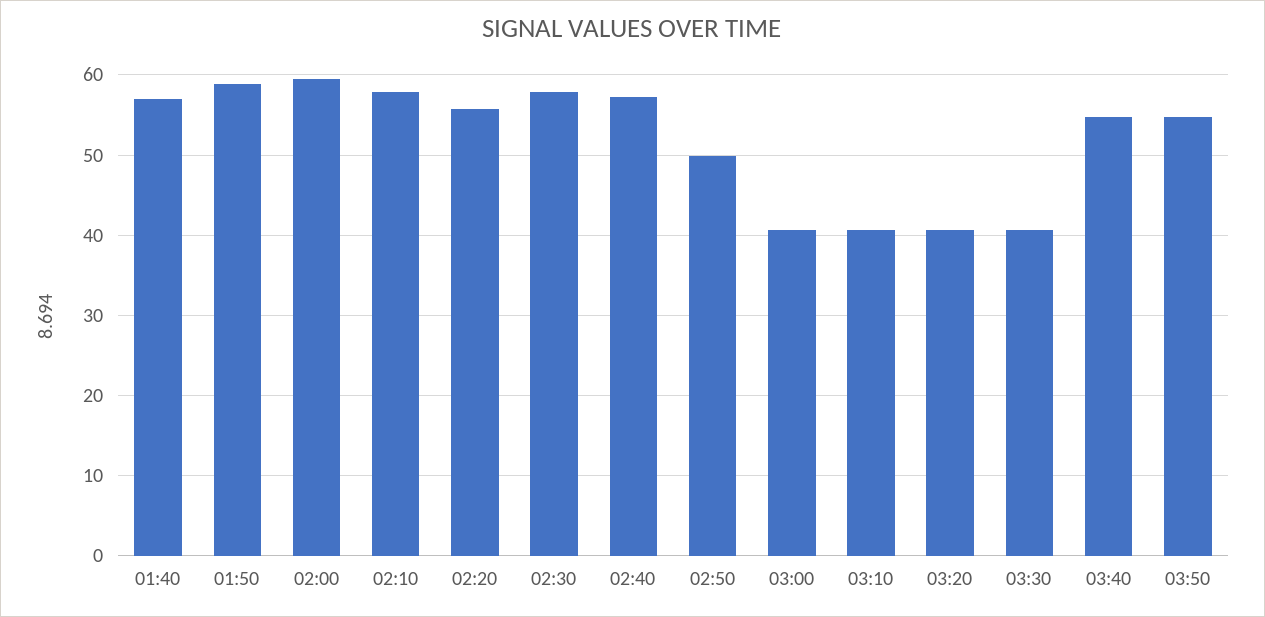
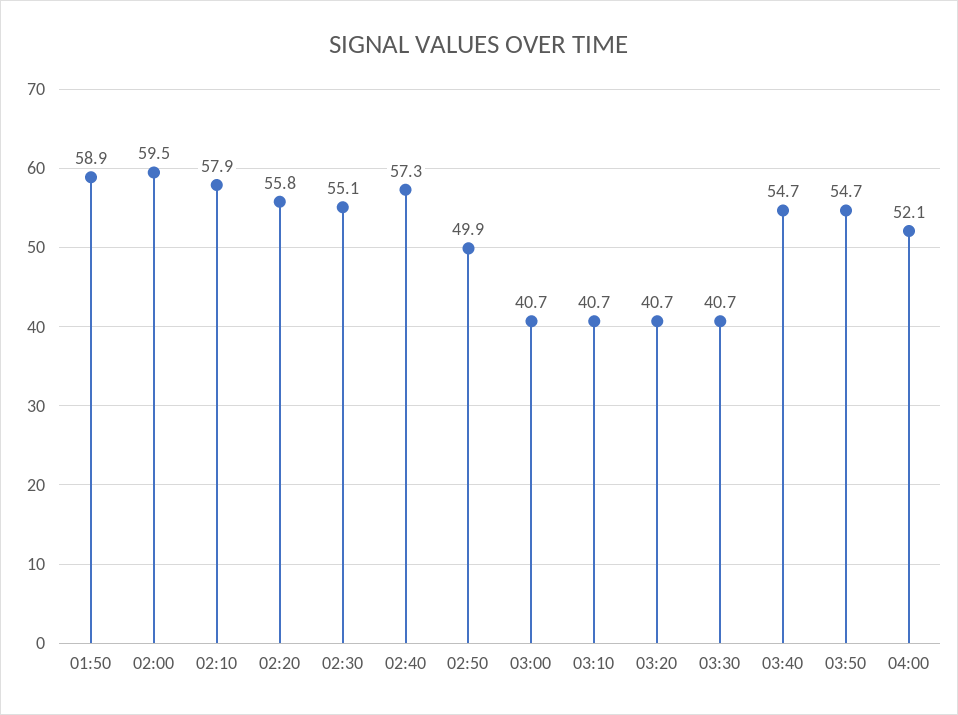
01:40: 57 -> none
02:30: 58 -> 55.1
04:00: none -> 52.1

